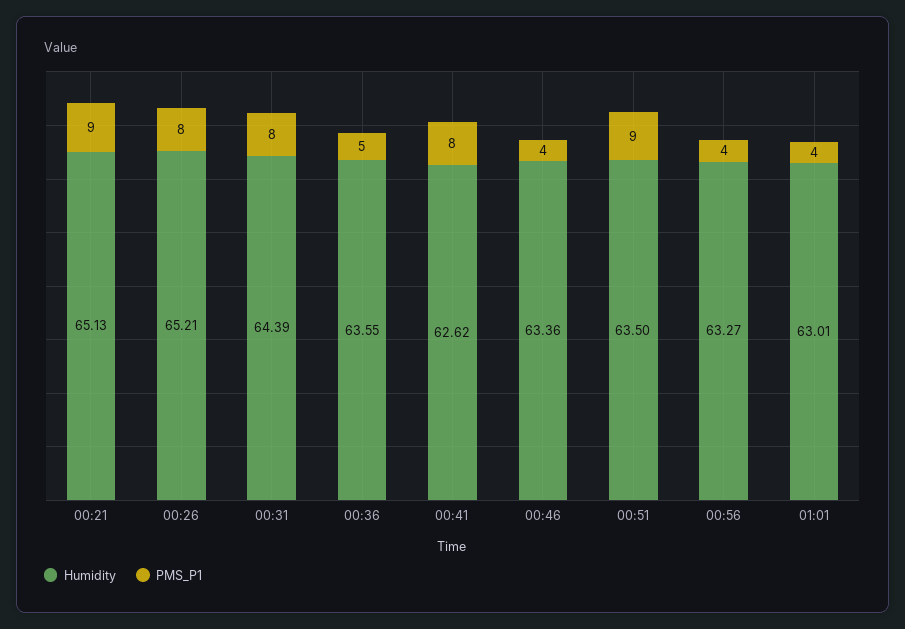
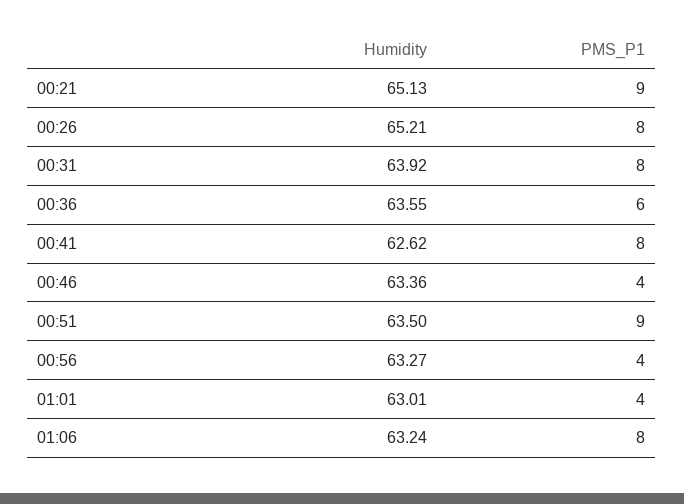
Humidity, 00:31: 64.39 -> 63.92
PMS_P1, 00:36: 5 -> 6
Humidity, 01:06: none -> 63.24
PMS_P1, 01:06: none -> 8

